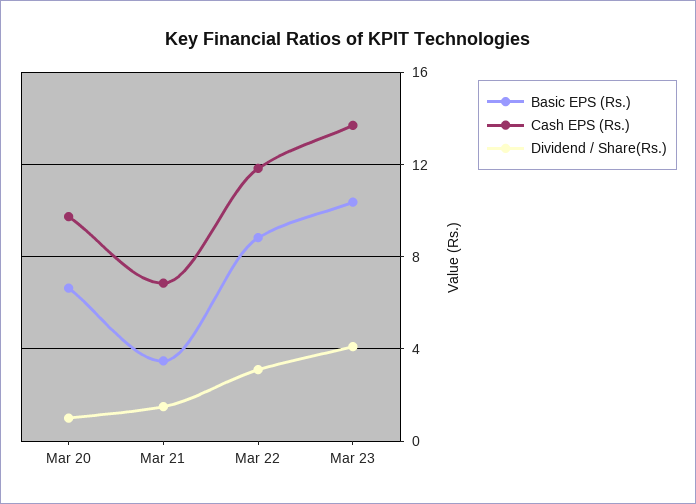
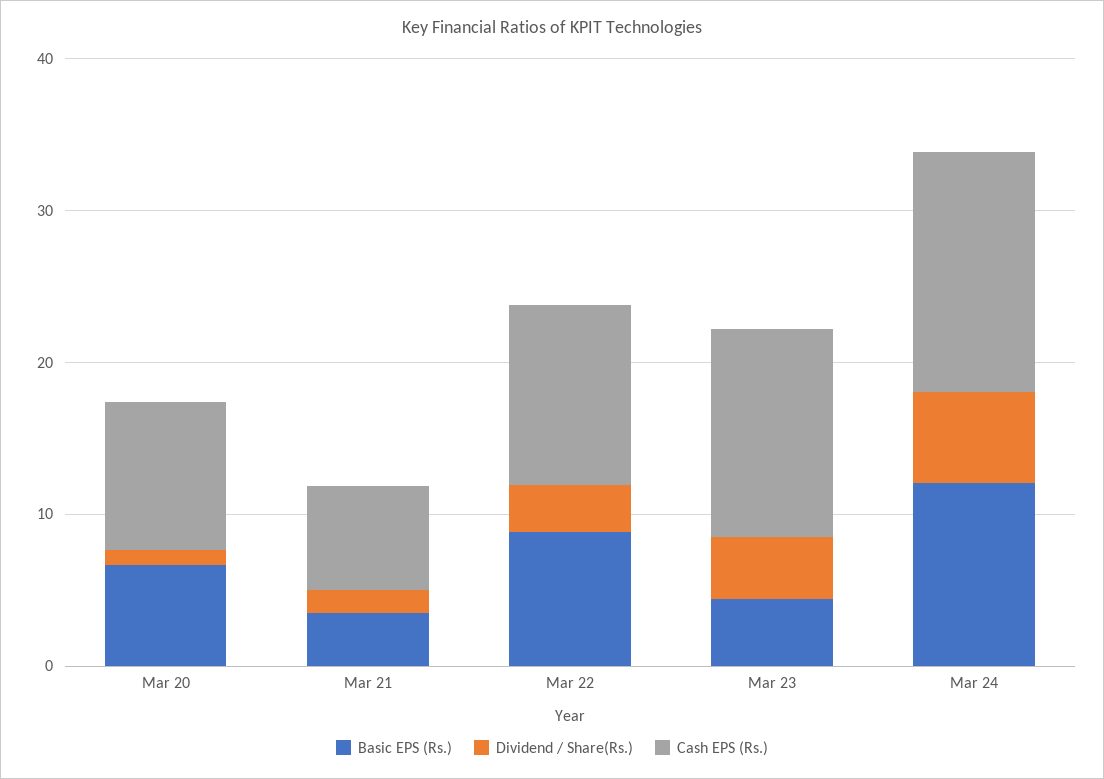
Basic EPS (Rs.), Mar 23: 10.5 -> 4
Basic EPS (Rs.), Mar 24: none -> 12
Dividend / Share(Rs.), Mar 24: none -> 6
Cash EPS (Rs.), Mar 24: none -> 16

